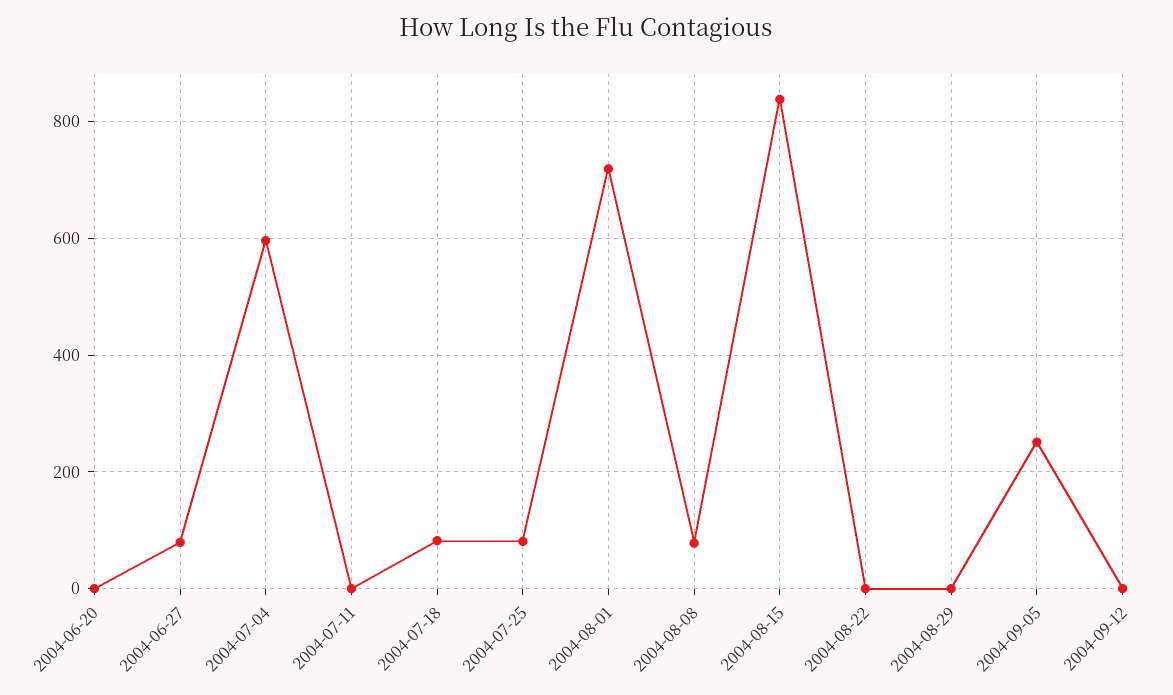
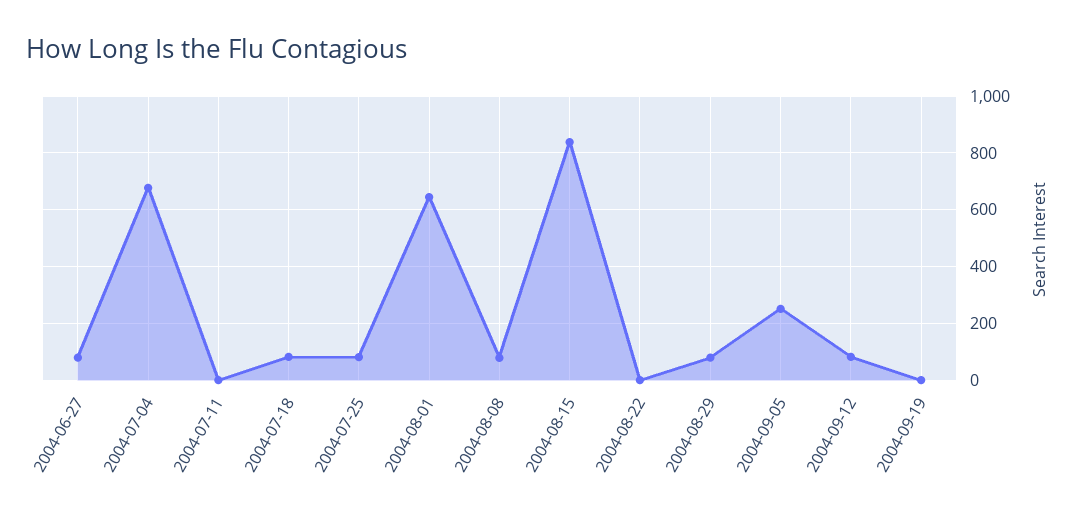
2004-06-20: 0 -> none
2004-07-04: 600 -> 675
2004-08-01: 720 -> 650
2004-08-29: 0 -> 75
2004-09-12: 0 -> 75
2004-09-19: none -> 0

